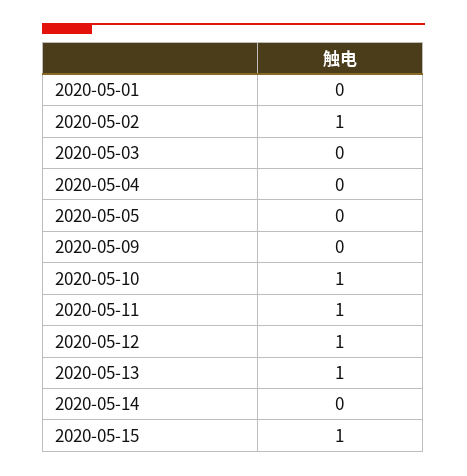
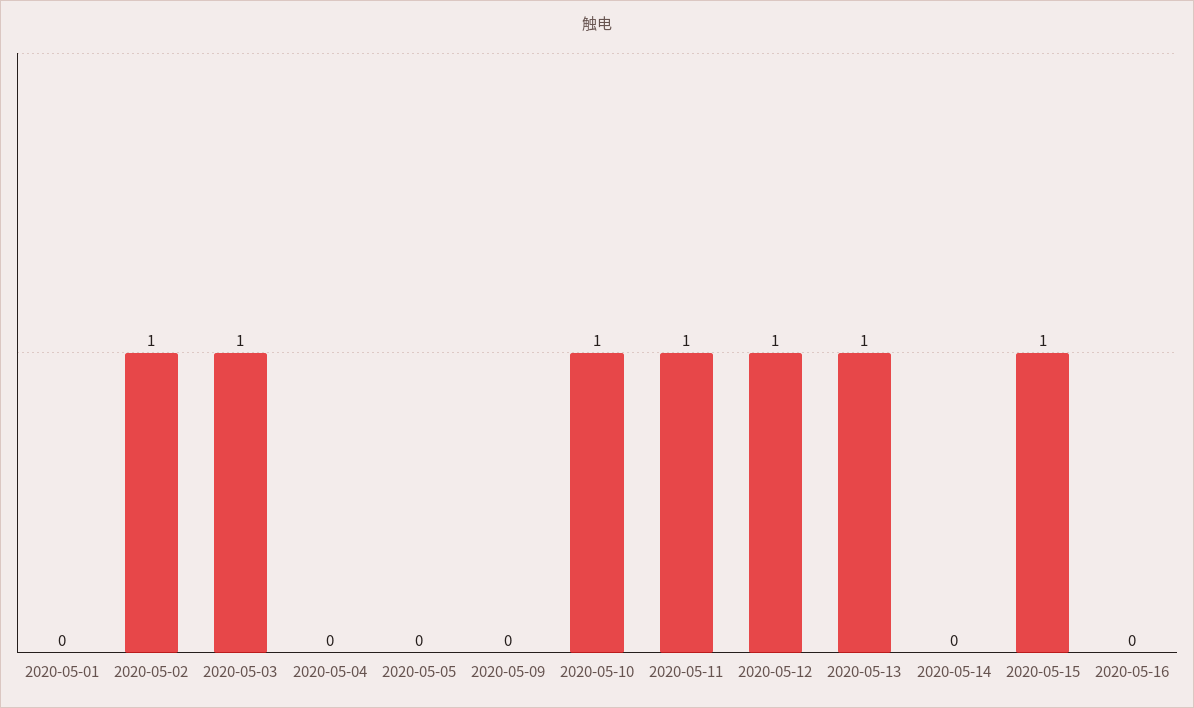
2020-05-03: 0 -> 1
2020-05-16: none -> 0

